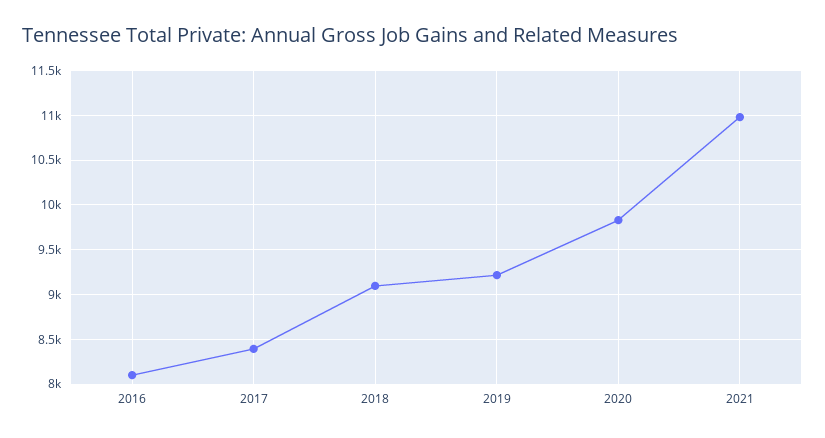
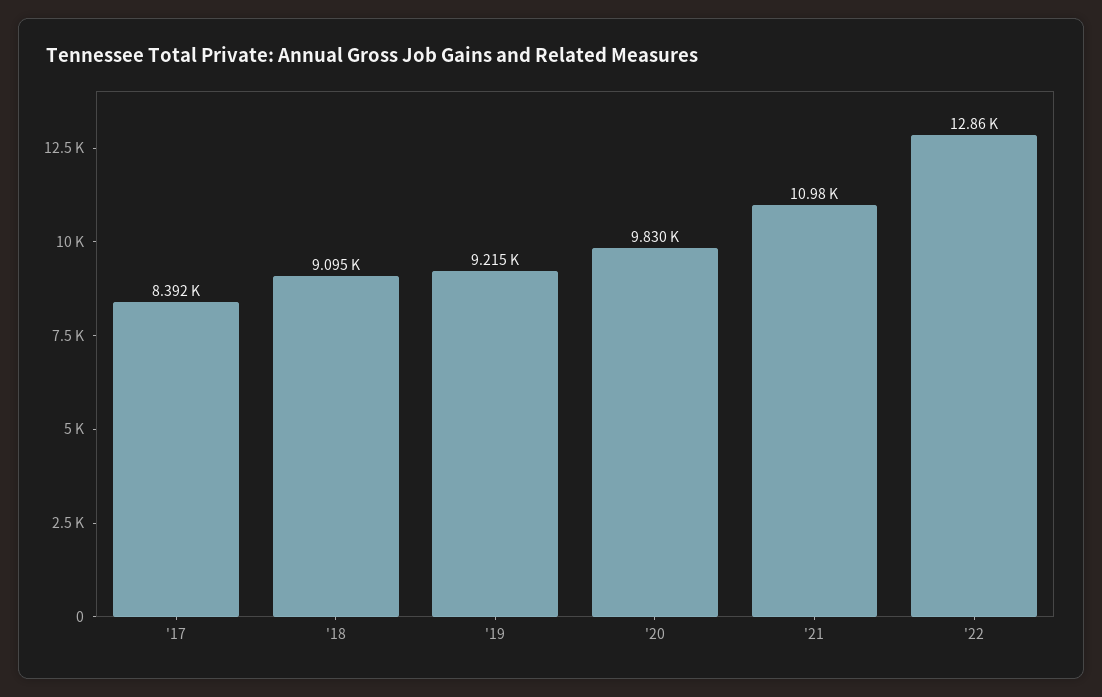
2016: 8100 -> none
'22: none -> 12860

